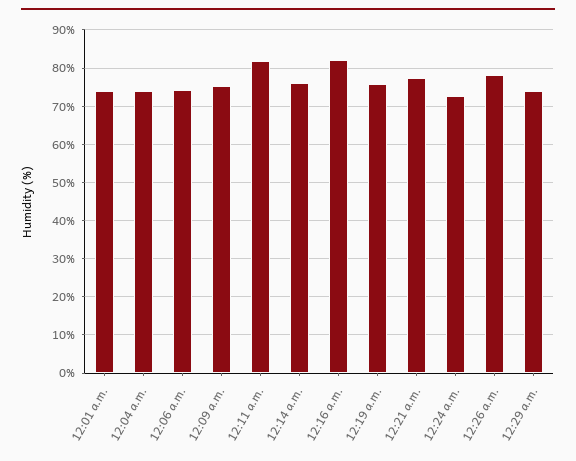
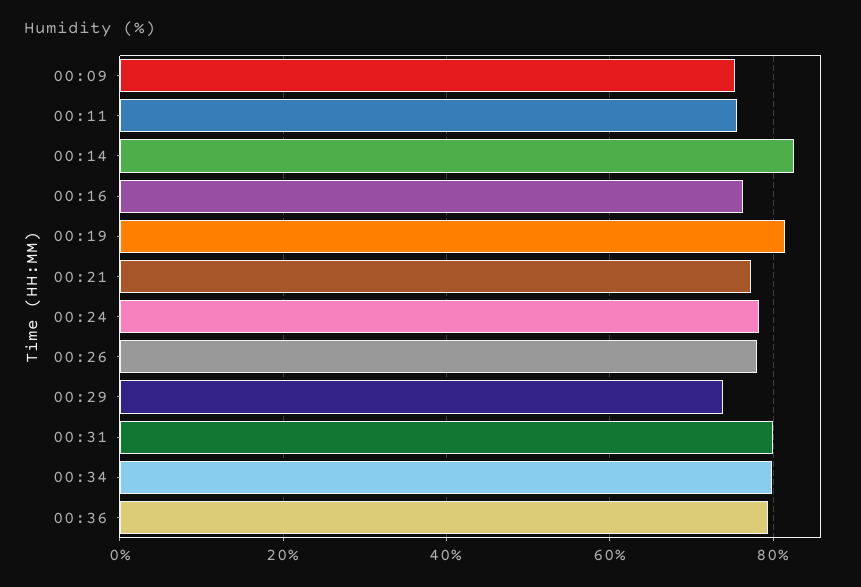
12:01 a.m.: 74 -> none
12:04 a.m.: 74 -> none
12:06 a.m.: 74 -> none
12:11 a.m.: 82 -> 76
12:14 a.m.: 76 -> 82
12:16 a.m.: 82 -> 76
12:19 a.m.: 76 -> 82
12:24 a.m.: 72 -> 78
00:31: none -> 80
00:34: none -> 80
00:36: none -> 80

